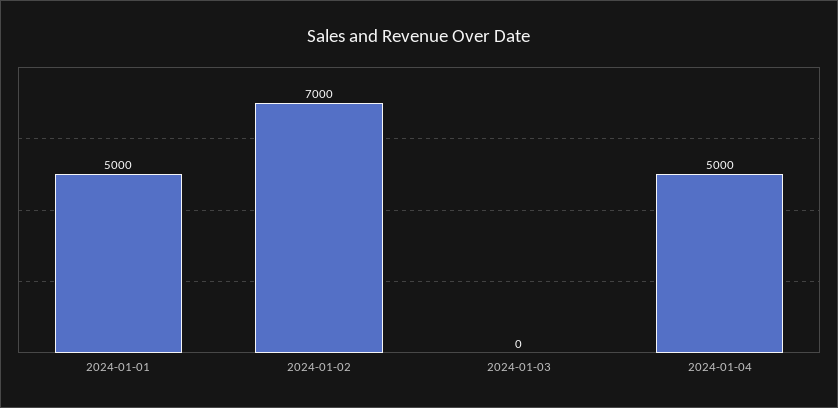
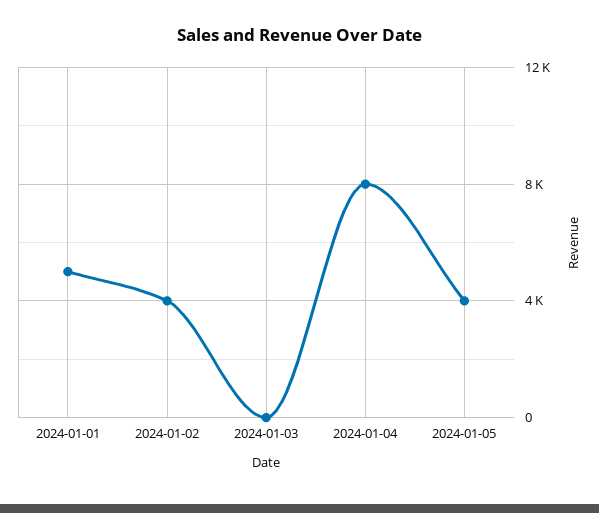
2024-01-02: 7000 -> 4000
2024-01-04: 5000 -> 8000
2024-01-05: none -> 4000

